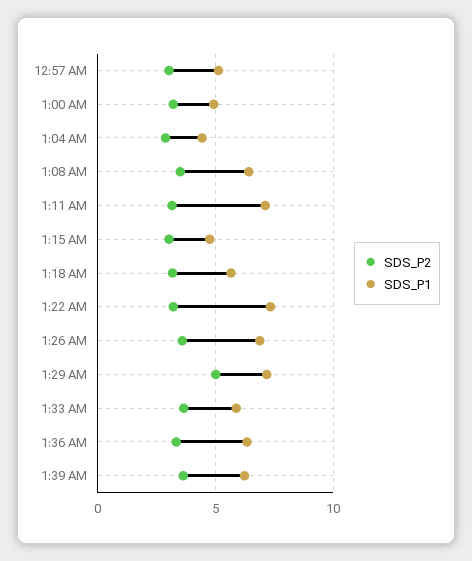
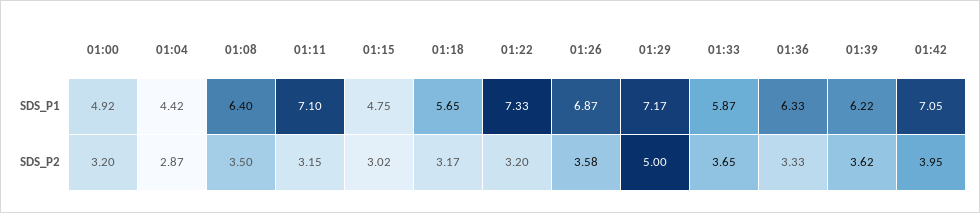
SDS_P2, 12:57 AM: 3 -> none
SDS_P1, 12:57 AM: 5 -> none
SDS_P1, 01:42: none -> 7.05
SDS_P2, 01:42: none -> 3.95

